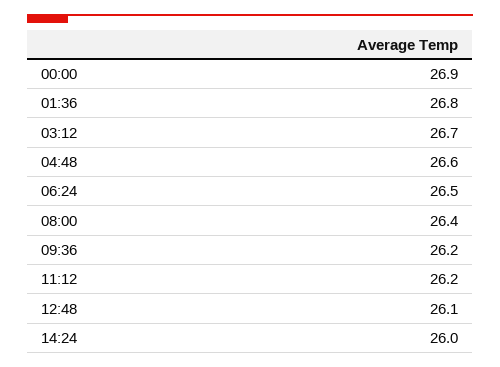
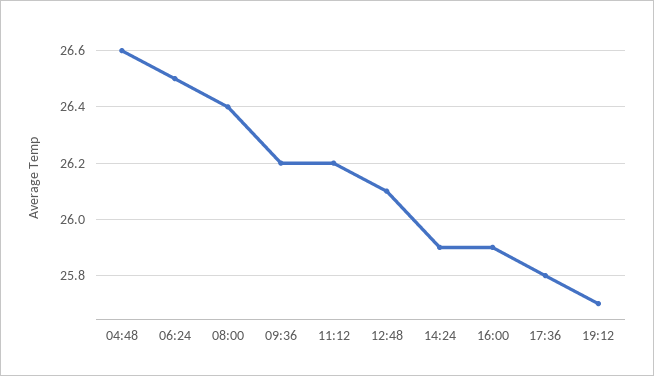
00:00: 26.9 -> none
01:36: 26.8 -> none
03:12: 26.7 -> none
14:24: 26 -> 25.9
16:00: none -> 25.9
17:36: none -> 25.8
19:12: none -> 25.7

